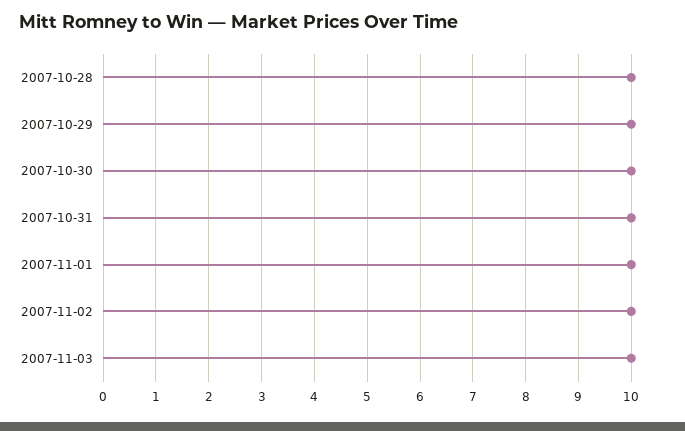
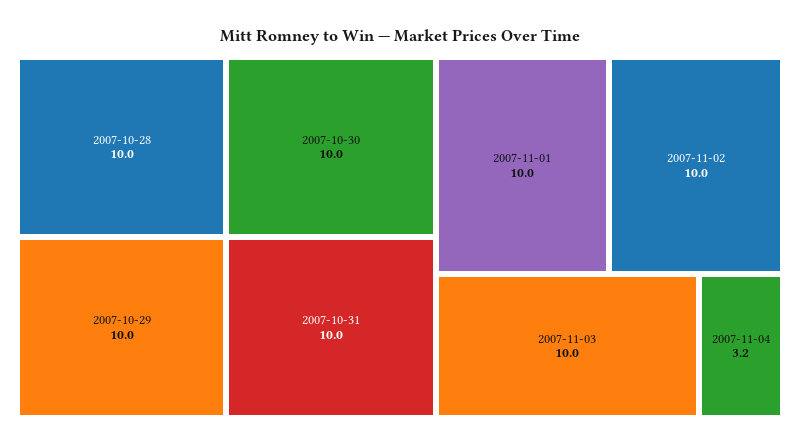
2007-11-04: none -> 3.2

